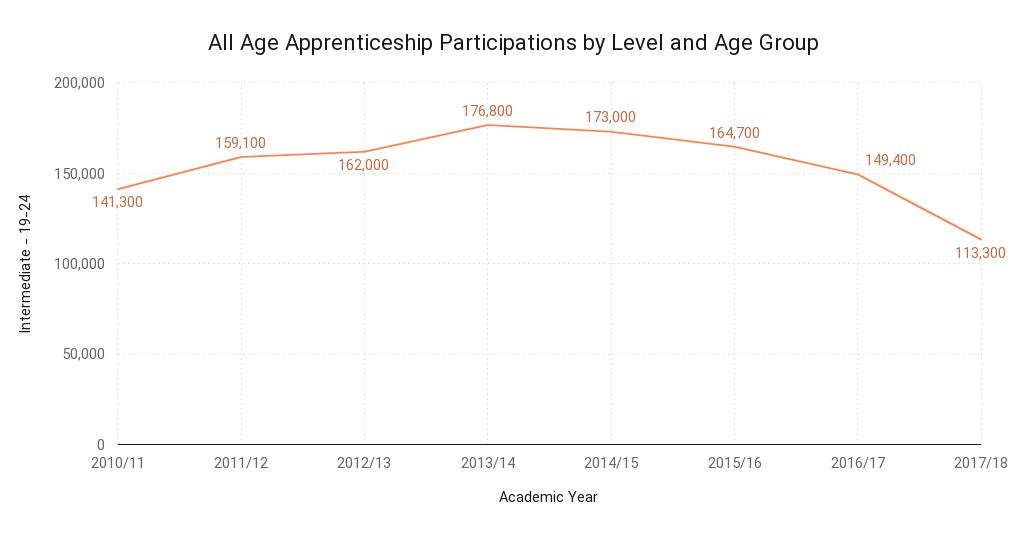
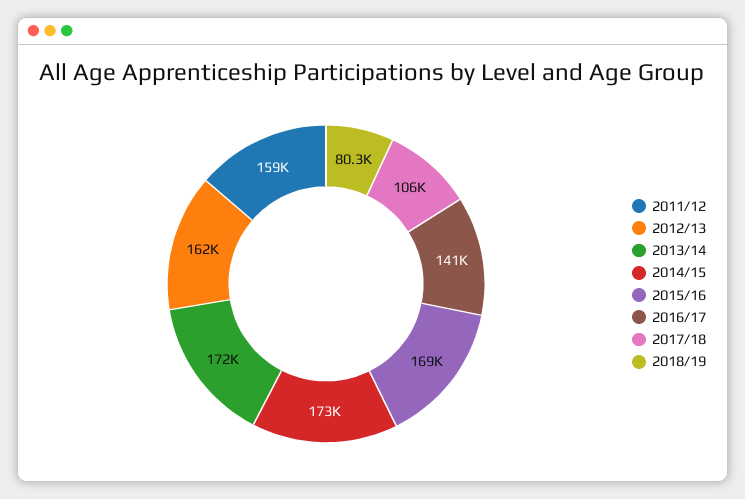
2010/11: 141300 -> none
2013/14: 176800 -> 172000
2015/16: 164700 -> 169000
2016/17: 149400 -> 141000
2017/18: 113300 -> 106000
2018/19: none -> 80300

